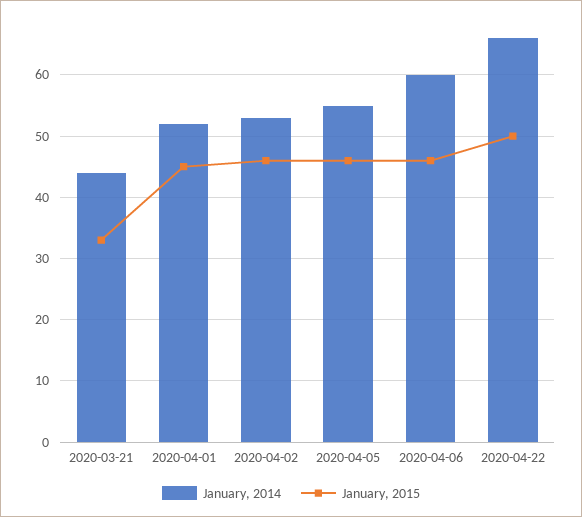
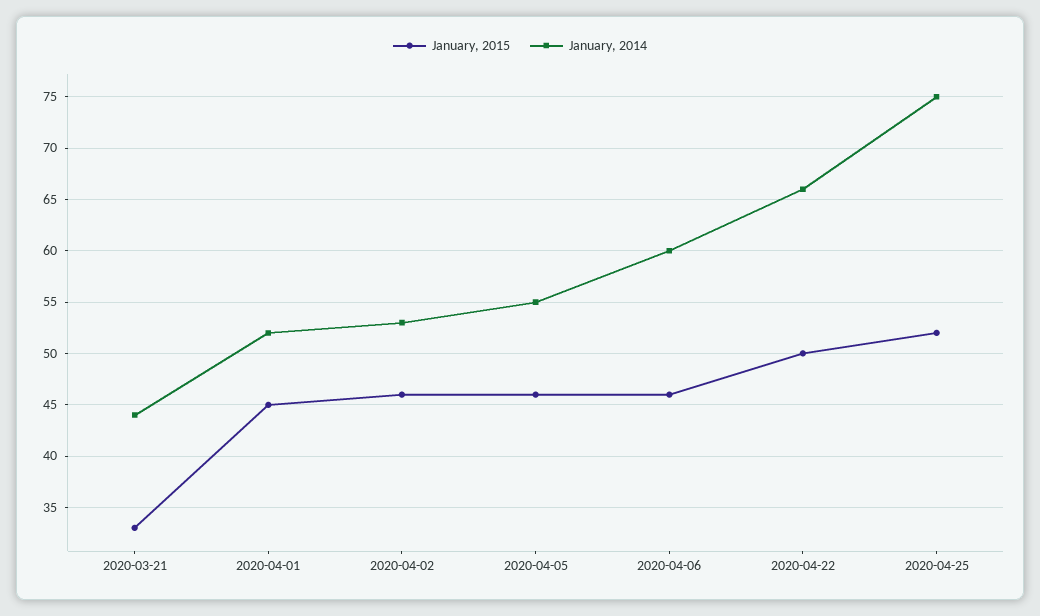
January, 2015, 2020-04-25: none -> 52
January, 2014, 2020-04-25: none -> 75

